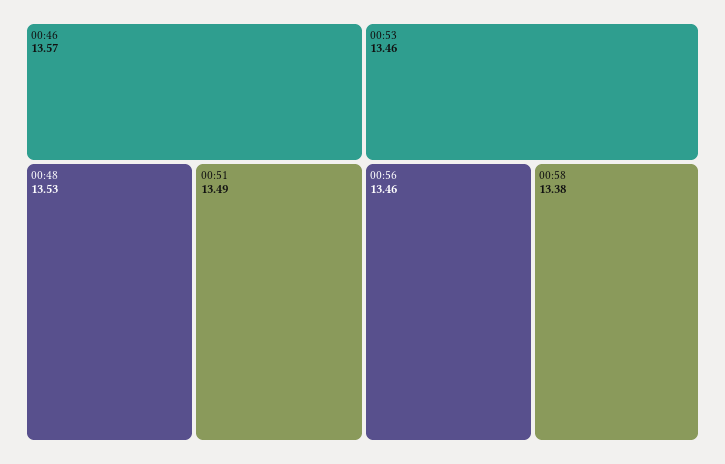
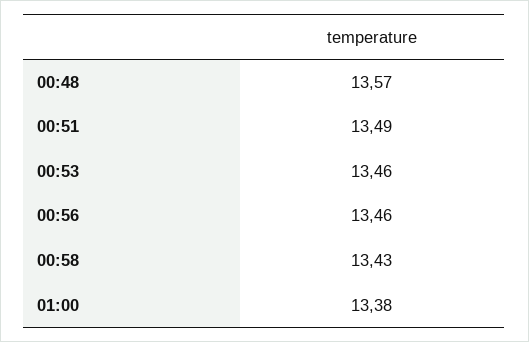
00:46: 13.57 -> none
00:48: 13.53 -> 13.57
00:58: 13.38 -> 13.43
01:00: none -> 13.38

